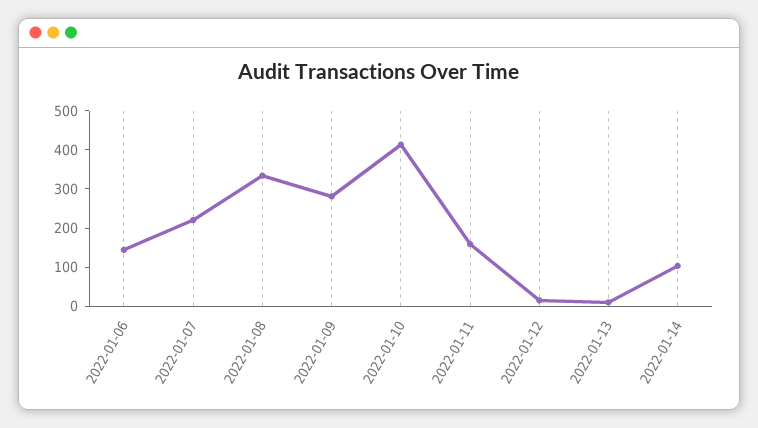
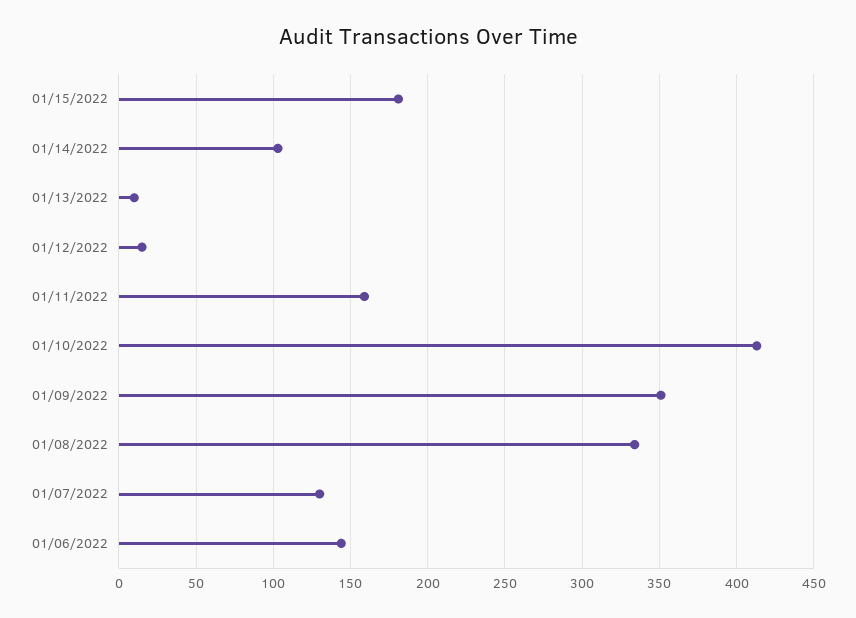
2022-01-07: 225 -> 130
2022-01-09: 275 -> 350
01/15/2022: none -> 180

